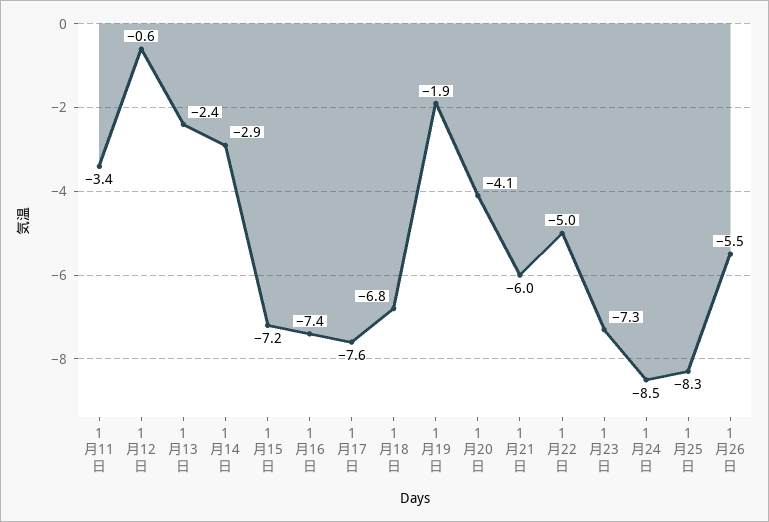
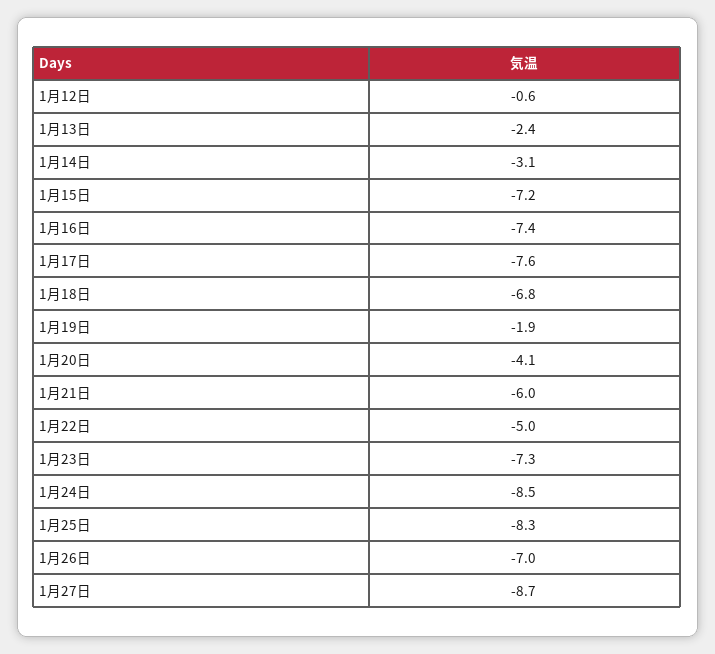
1月11日: -3.4 -> none
1月14日: -2.9 -> -3.1
1月26日: -5.5 -> -7
1月27日: none -> -8.7

